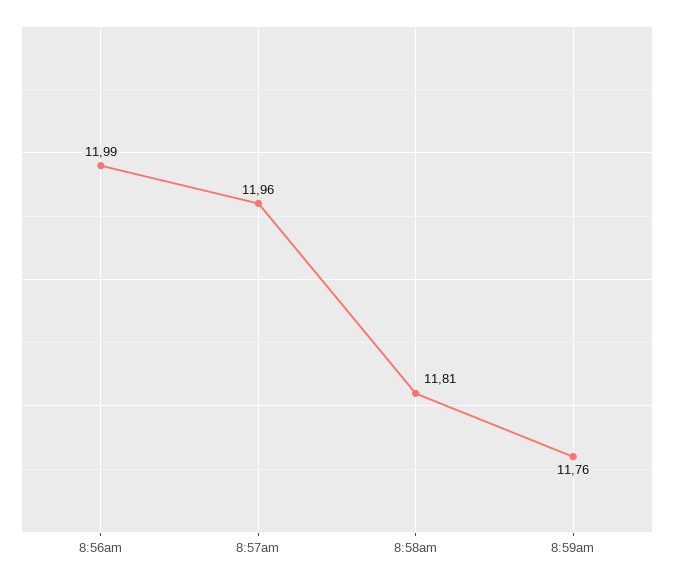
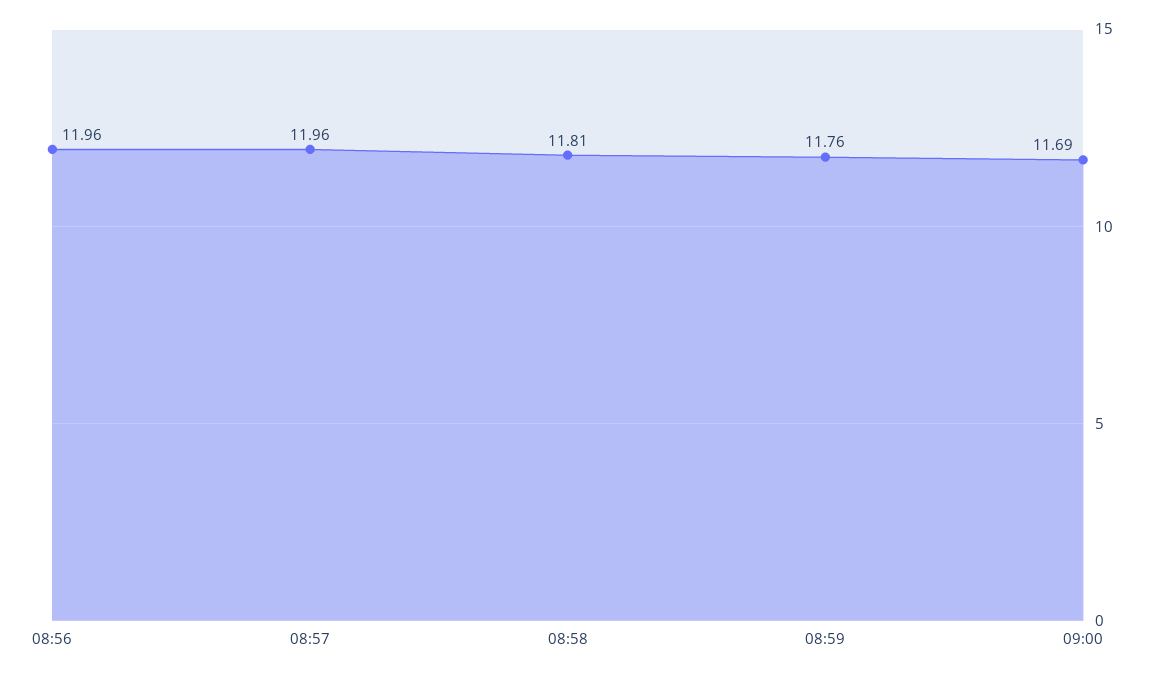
8:56am: 11.99 -> 11.96
09:00: none -> 11.69

